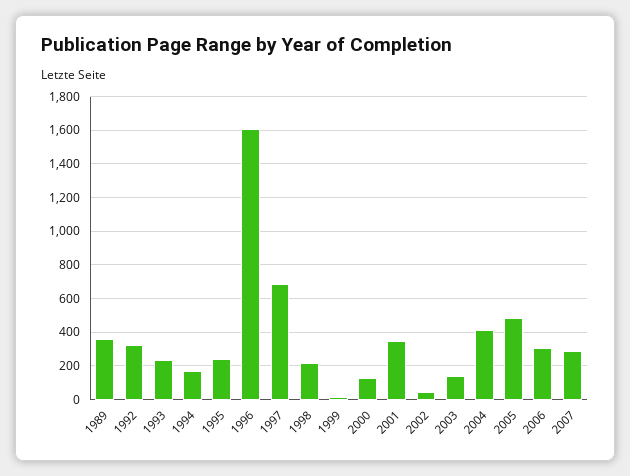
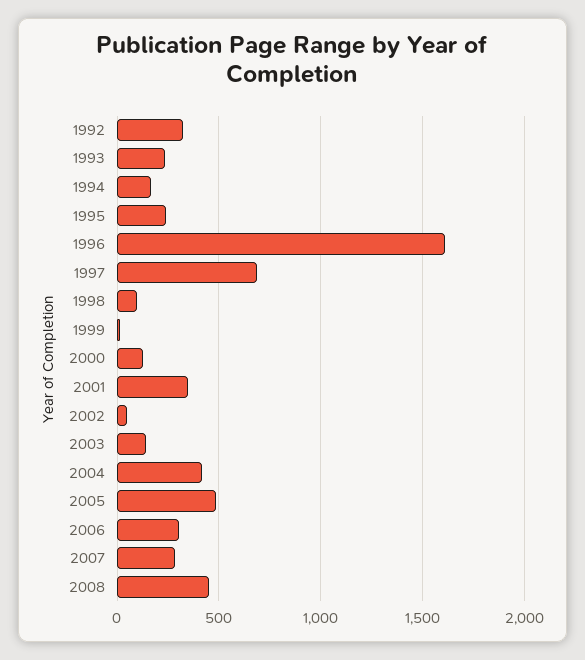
1989: 350 -> none
1998: 200 -> 100
2008: none -> 450

